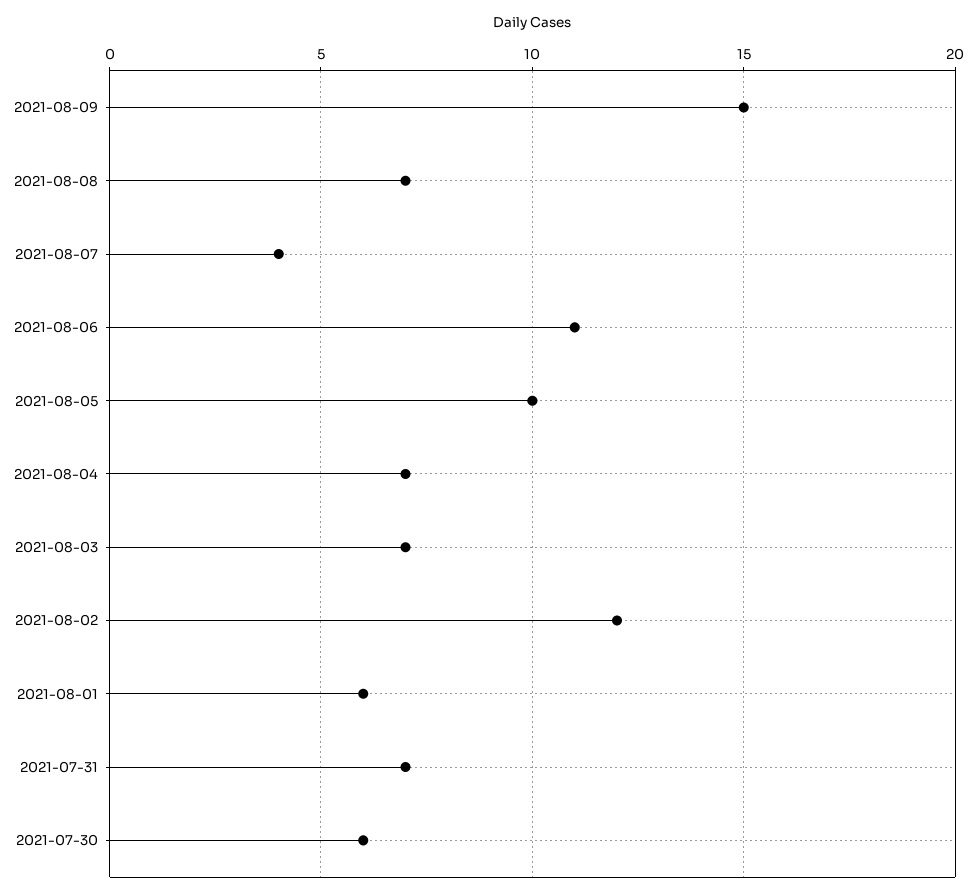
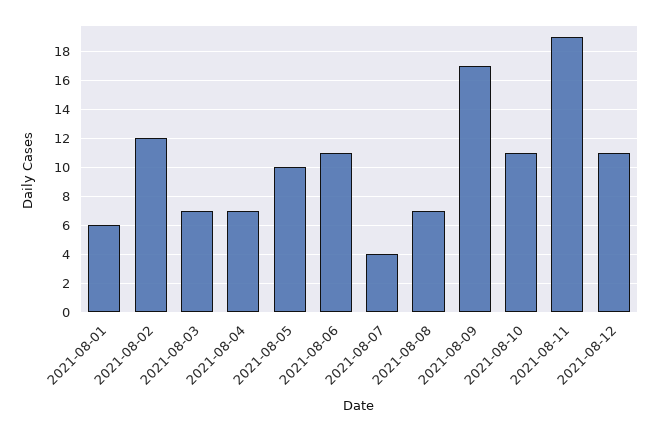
2021-08-09: 15 -> 17
2021-07-31: 7 -> none
2021-07-30: 6 -> none
2021-08-10: none -> 11
2021-08-11: none -> 19
2021-08-12: none -> 11

